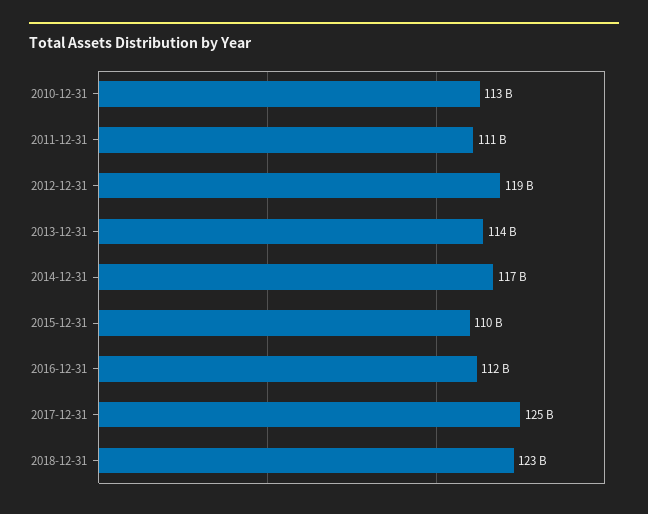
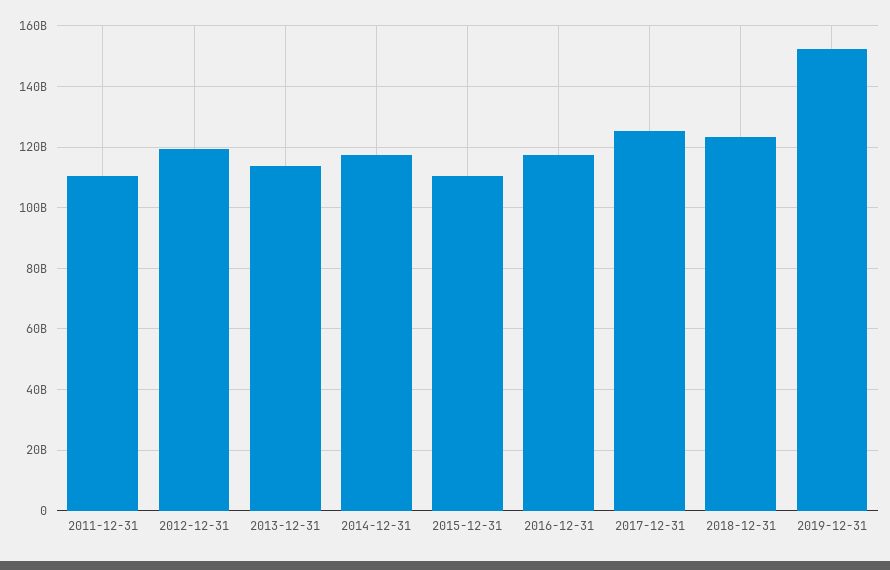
2010-12-31: 113000000000 -> none
2016-12-31: 112000000000 -> 118000000000
2019-12-31: none -> 152000000000

